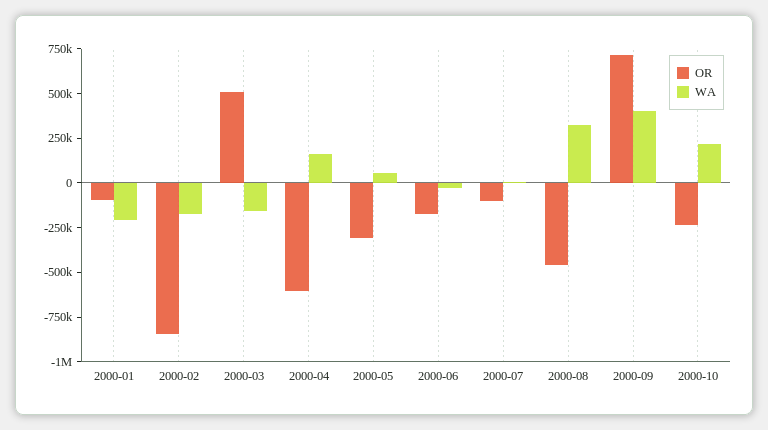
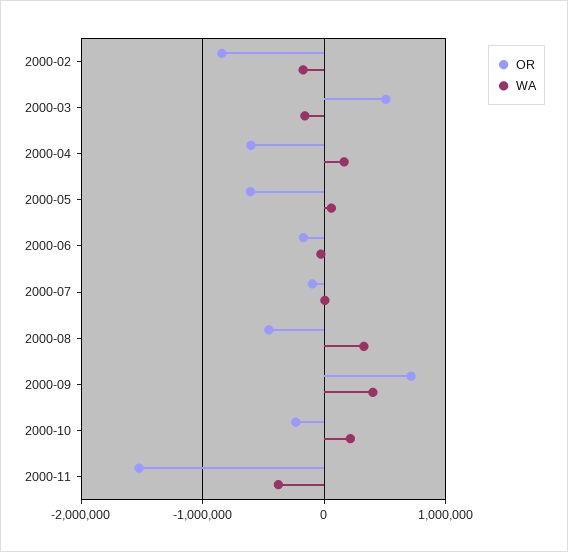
OR, 2000-01: -100000 -> none
WA, 2000-01: -200000 -> none
OR, 2000-05: -300000 -> -600000
OR, 2000-11: none -> -1500000
WA, 2000-11: none -> -400000

